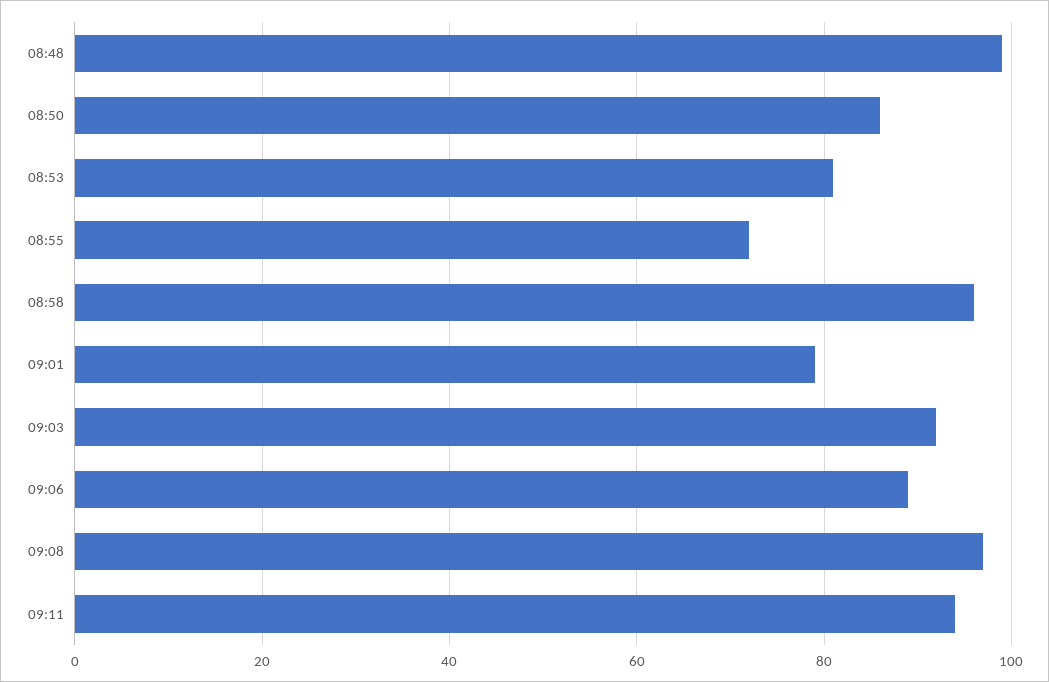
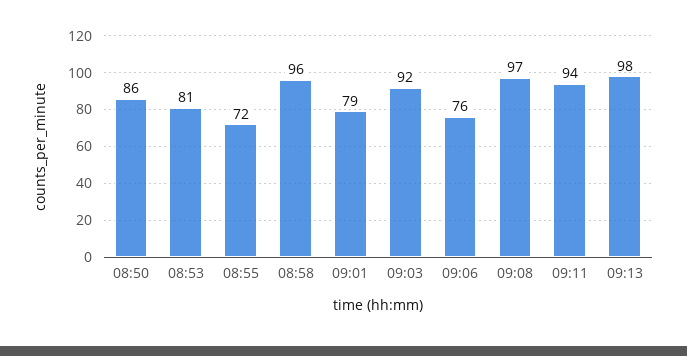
08:48: 100 -> none
09:06: 90 -> 76
09:13: none -> 98

